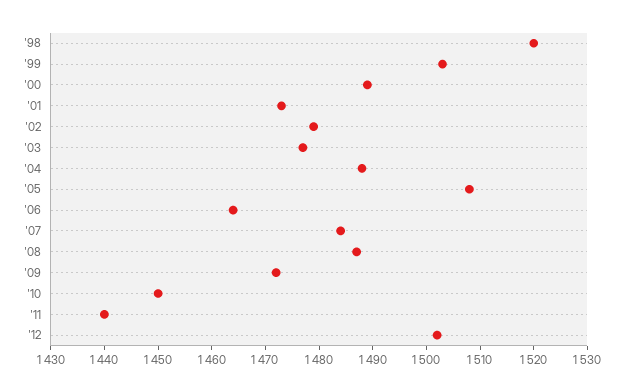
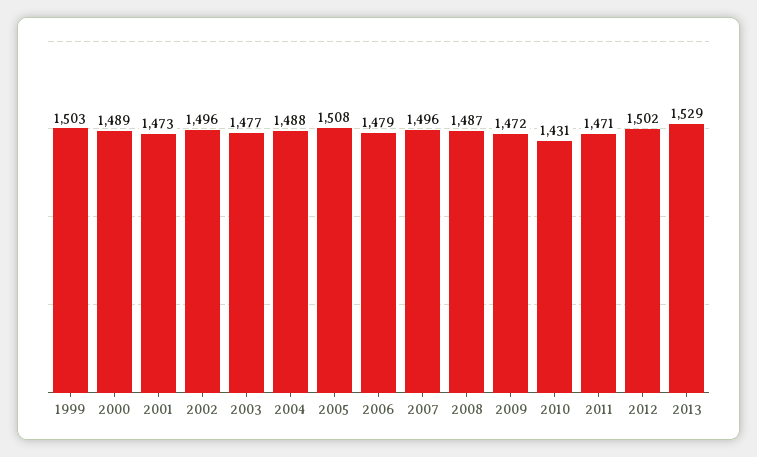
'98: 1520 -> none
'02: 1480 -> 1496
'06: 1465 -> 1479
'07: 1485 -> 1496
'10: 1450 -> 1431
'11: 1440 -> 1471
2013: none -> 1529

